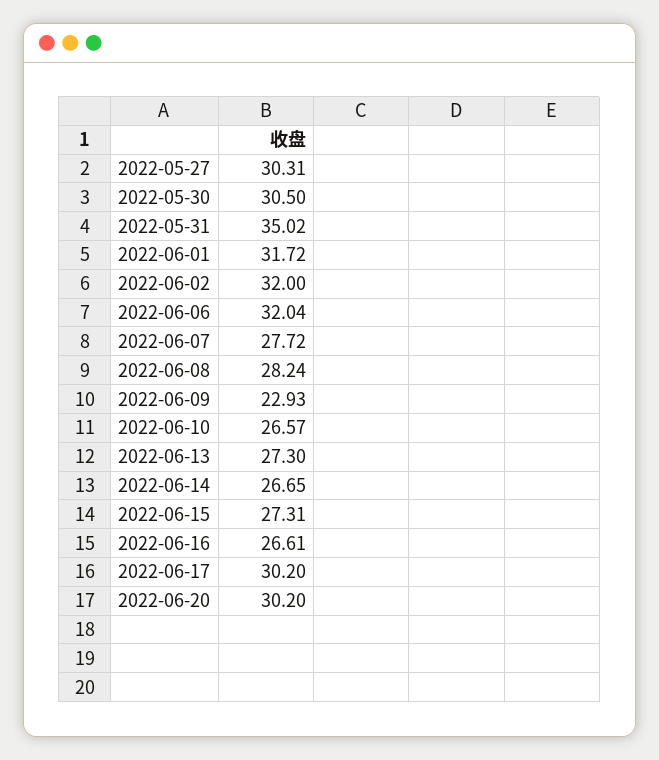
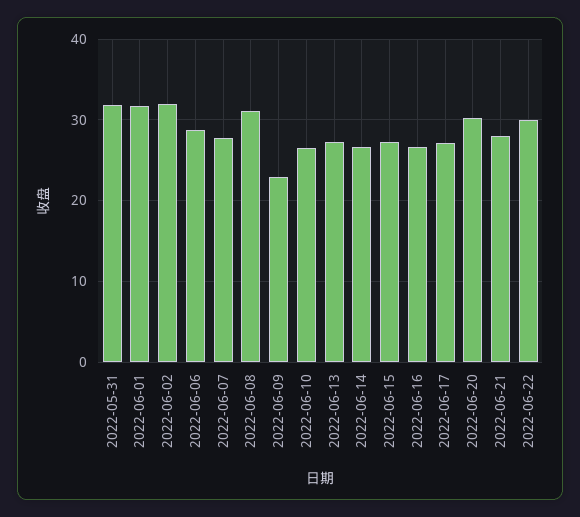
2022-05-27: 30.31 -> none
2022-05-30: 30.5 -> none
2022-05-31: 35.02 -> 32
2022-06-06: 32.04 -> 29
2022-06-08: 28.24 -> 31
2022-06-17: 30.2 -> 27
2022-06-21: none -> 28
2022-06-22: none -> 30

